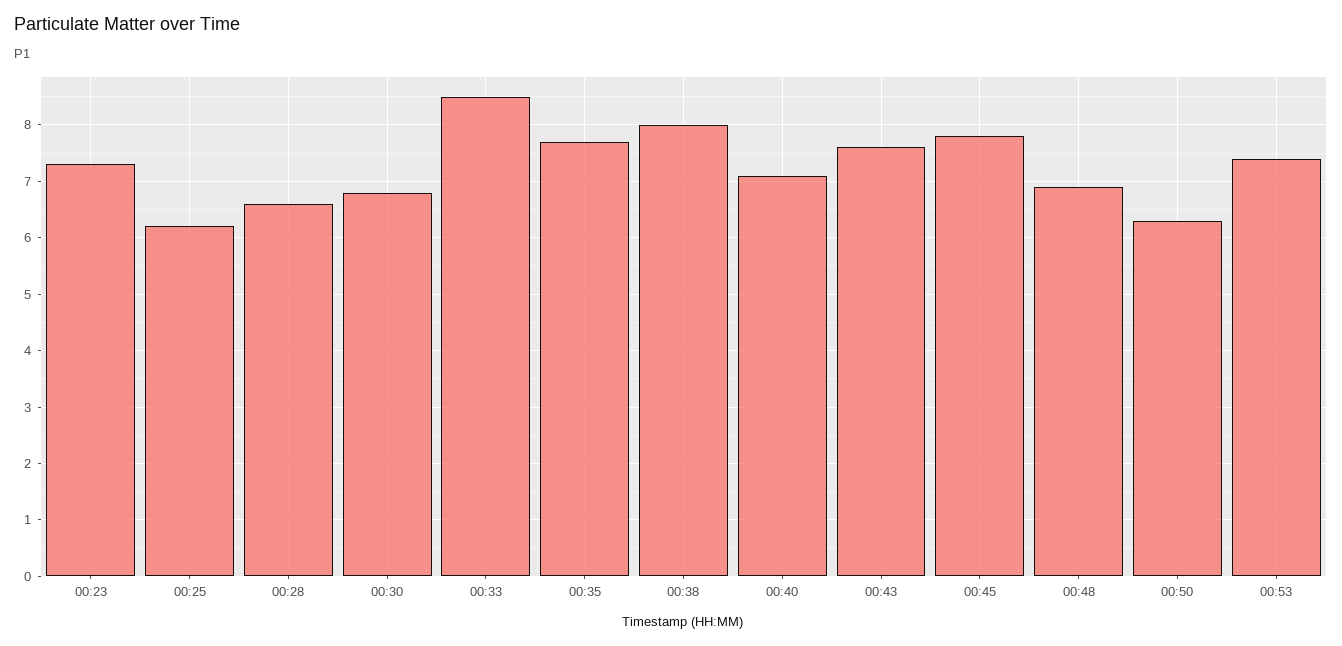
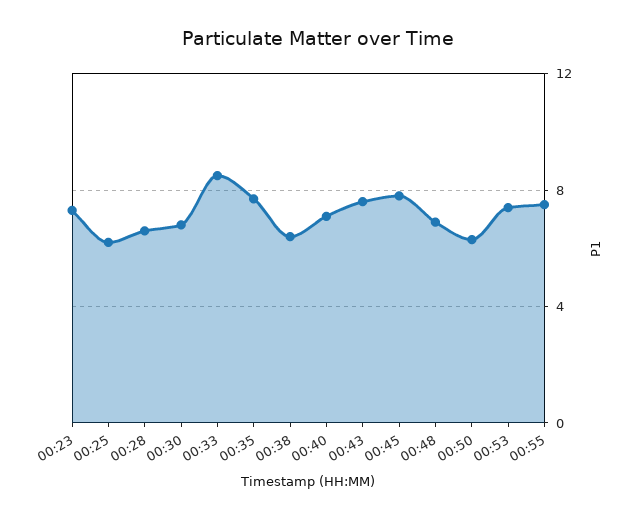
00:38: 8 -> 6.5
00:55: none -> 7.5

